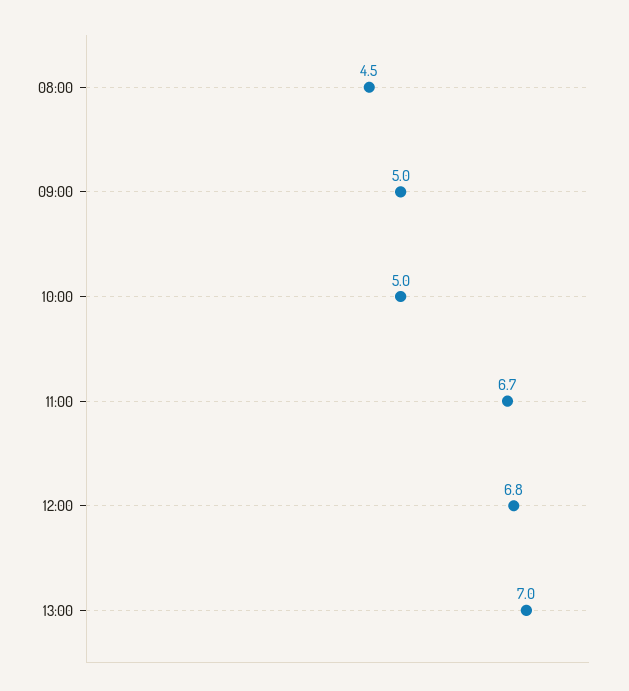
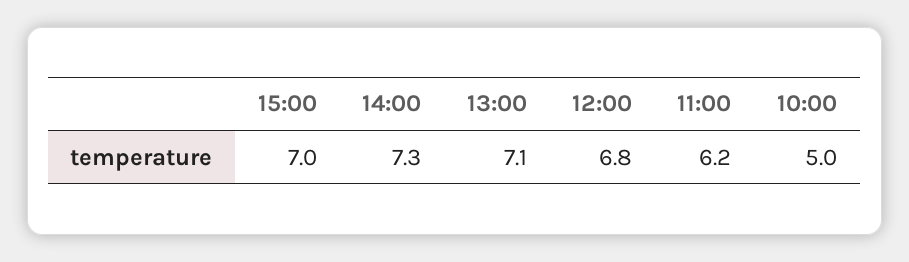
08:00: 4.5 -> none
09:00: 5 -> none
11:00: 6.7 -> 6.2
13:00: 7 -> 7.1
15:00: none -> 7
14:00: none -> 7.3

